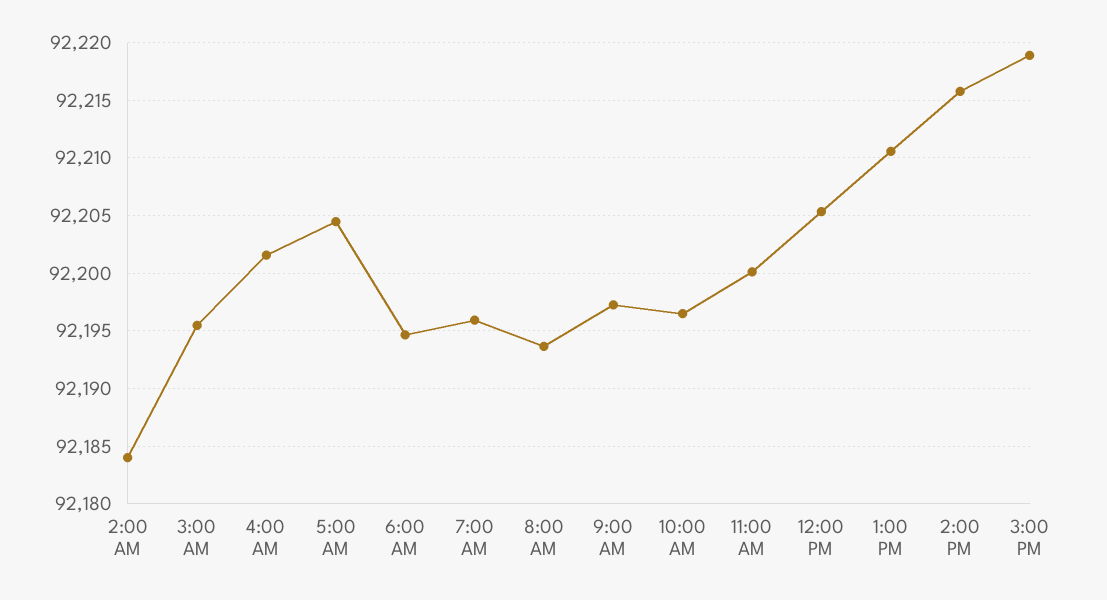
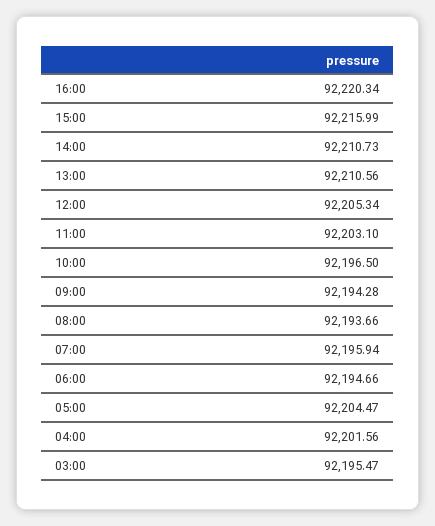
2:00 AM: 92184 -> none
9:00 AM: 92197 -> 92194.28
11:00 AM: 92200 -> 92203.1
2:00 PM: 92216 -> 92210.73
3:00 PM: 92219 -> 92215.99
16:00: none -> 92220.34

